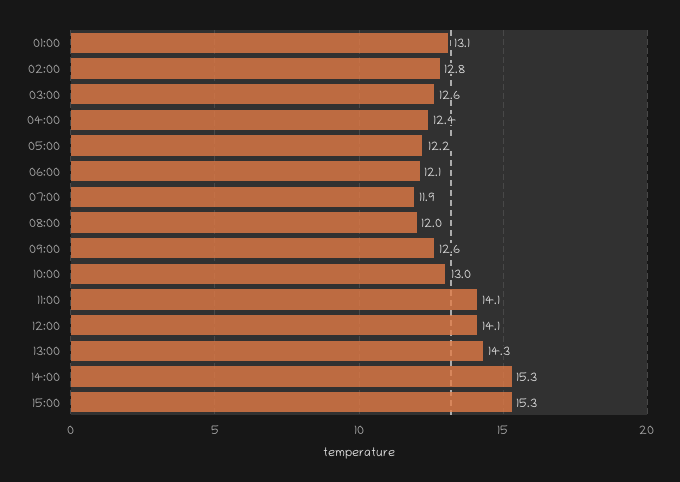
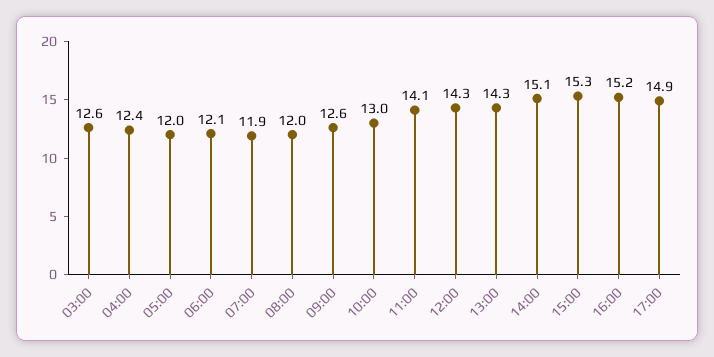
01:00: 13.1 -> none
02:00: 12.8 -> none
05:00: 12.2 -> 12
12:00: 14.1 -> 14.3
14:00: 15.3 -> 15.1
16:00: none -> 15.2
17:00: none -> 14.9

